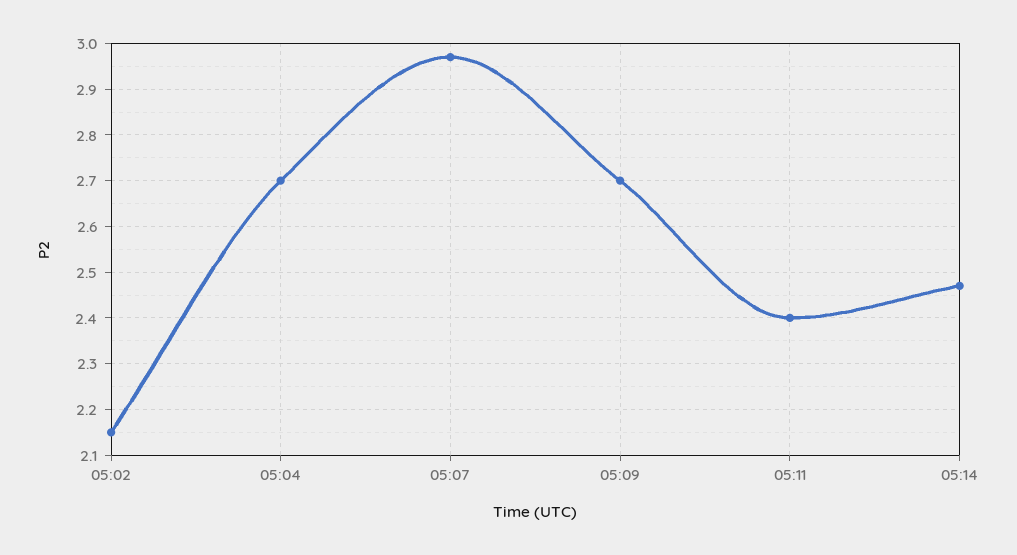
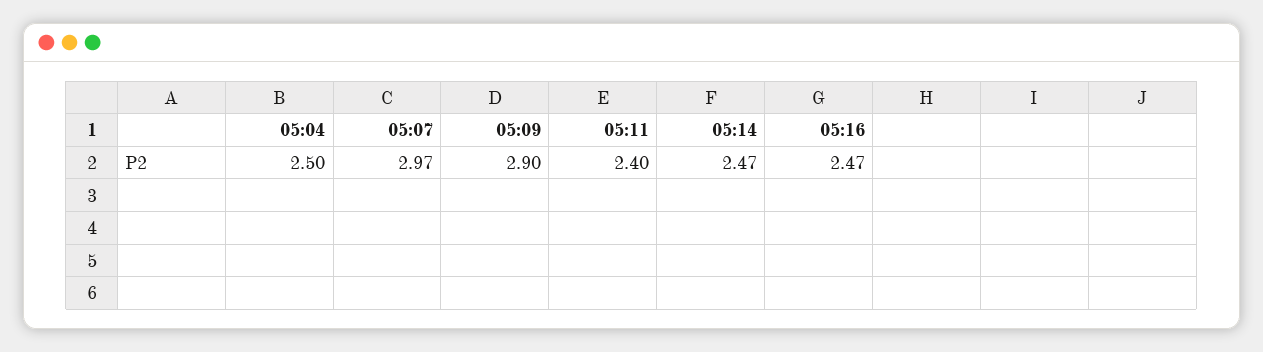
05:02: 2.15 -> none
05:04: 2.7 -> 2.5
05:09: 2.7 -> 2.9
05:16: none -> 2.47

